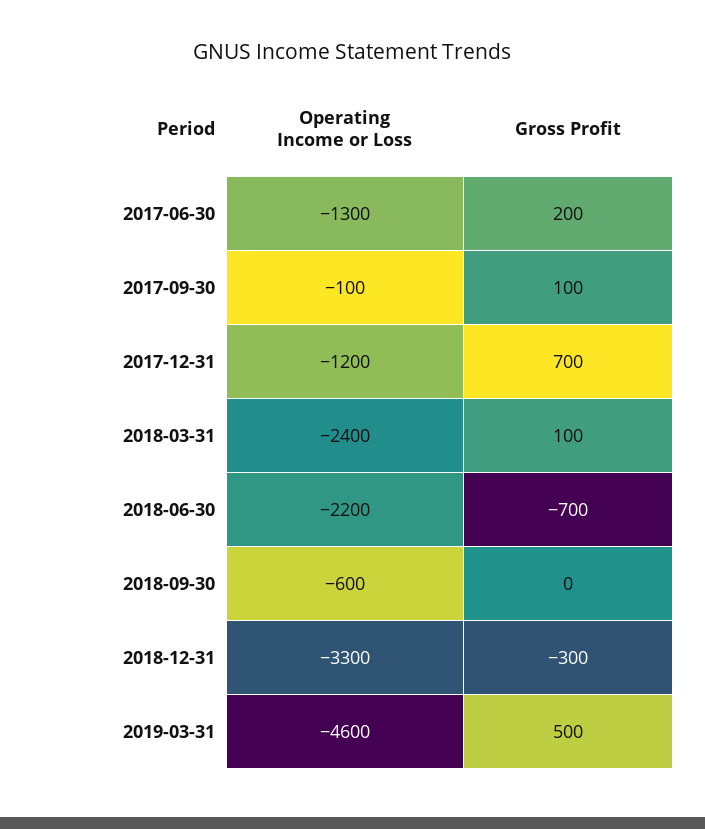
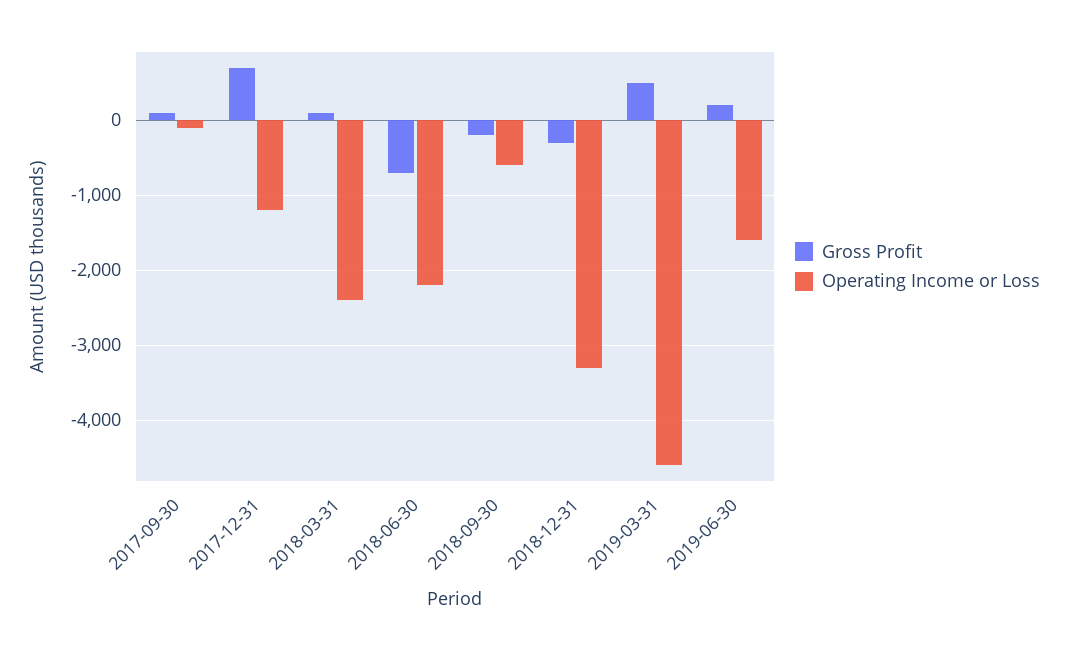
Operating Income or Loss, 2017-06-30: -1300 -> none
Gross Profit, 2017-06-30: 200 -> none
Gross Profit, 2018-09-30: 0 -> -200
Gross Profit, 2019-06-30: none -> 200
Operating Income or Loss, 2019-06-30: none -> -1600

